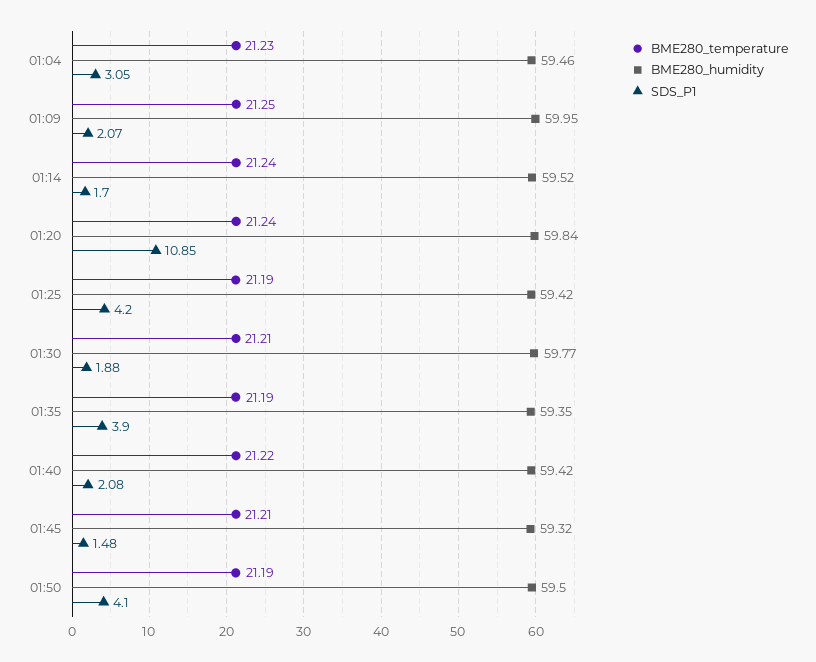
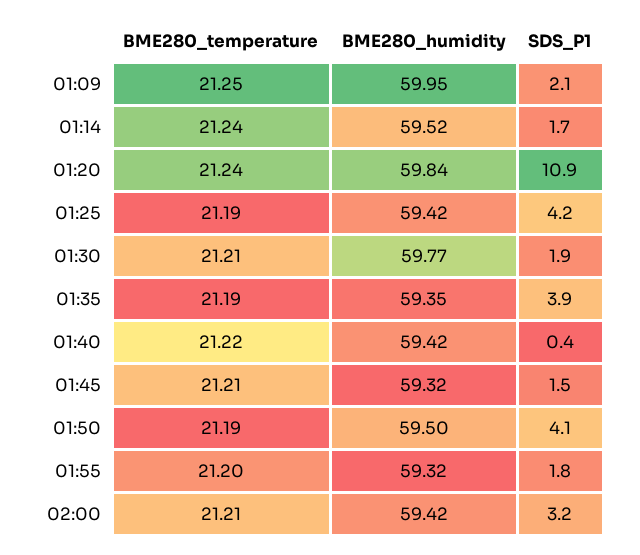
BME280_temperature, 01:04: 21.23 -> none
BME280_humidity, 01:04: 59.46 -> none
SDS_P1, 01:04: 3.05 -> none
SDS_P1, 01:40: 2.08 -> 0.4
BME280_temperature, 01:55: none -> 21.2
BME280_humidity, 01:55: none -> 59.32
SDS_P1, 01:55: none -> 1.8
BME280_temperature, 02:00: none -> 21.21
BME280_humidity, 02:00: none -> 59.42
SDS_P1, 02:00: none -> 3.2

